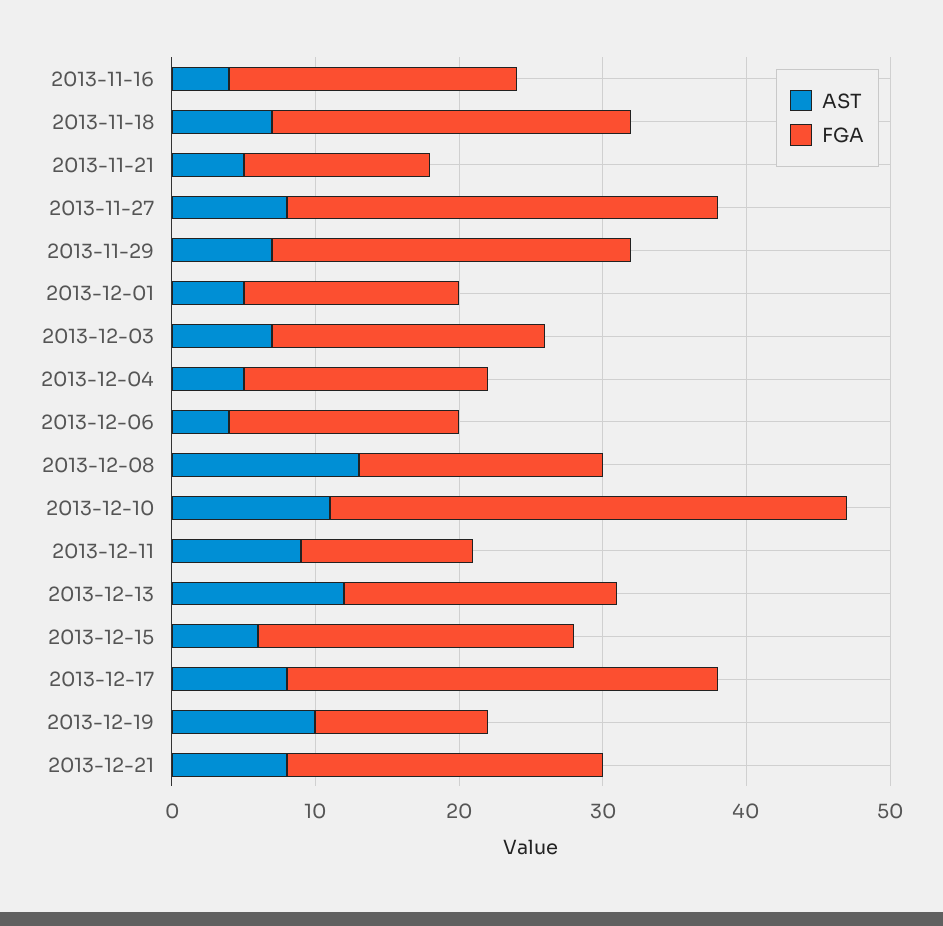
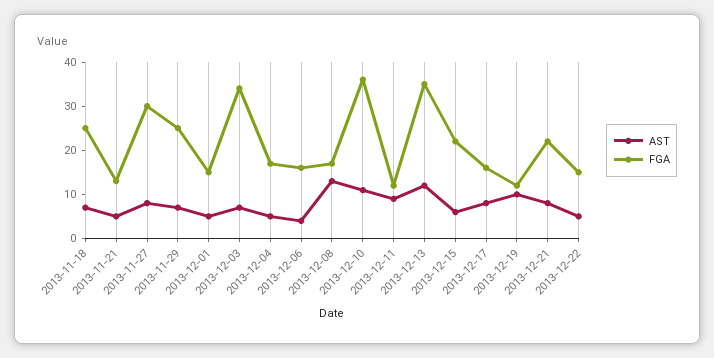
AST, 2013-11-16: 4 -> none
FGA, 2013-11-16: 20 -> none
FGA, 2013-12-03: 19 -> 35
FGA, 2013-12-13: 19 -> 35
FGA, 2013-12-17: 30 -> 15
AST, 2013-12-22: none -> 5
FGA, 2013-12-22: none -> 15

